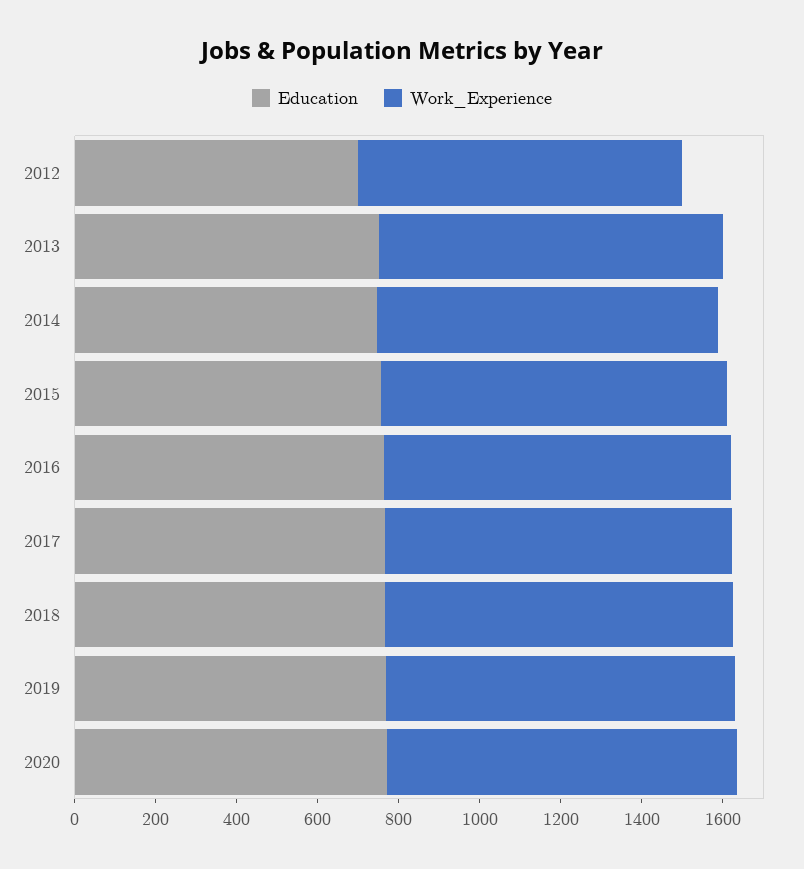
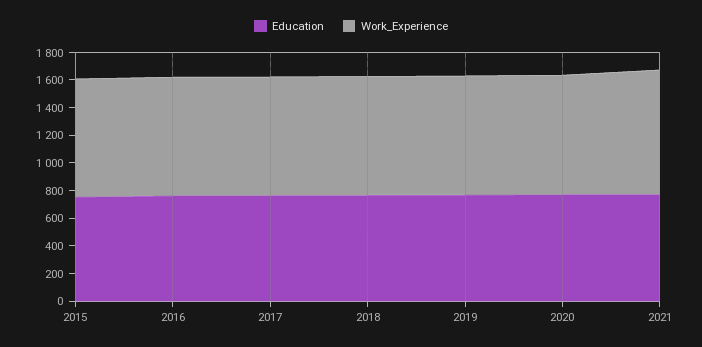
Education, 2012: 700 -> none
Work_Experience, 2012: 800 -> none
Education, 2013: 750 -> none
Work_Experience, 2013: 850 -> none
Education, 2014: 750 -> none
Work_Experience, 2014: 850 -> none
Education, 2021: none -> 800
Work_Experience, 2021: none -> 900

